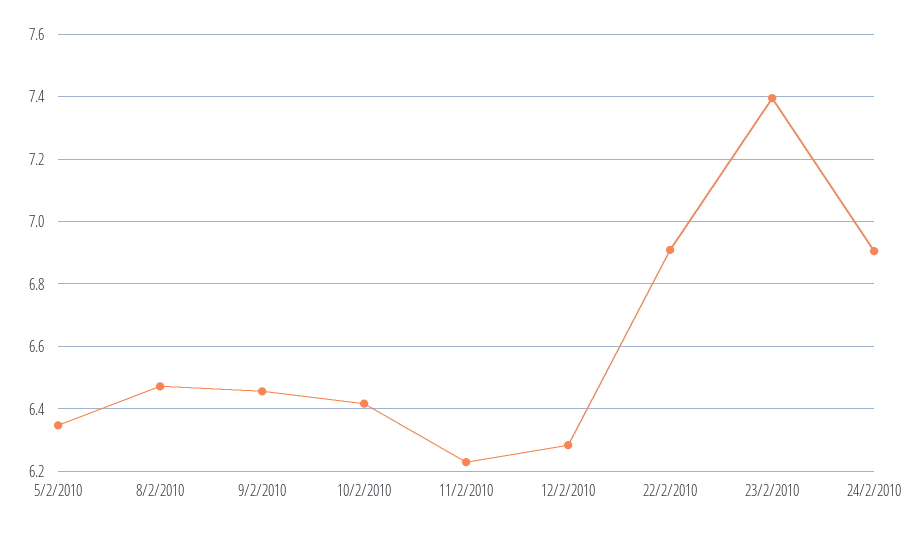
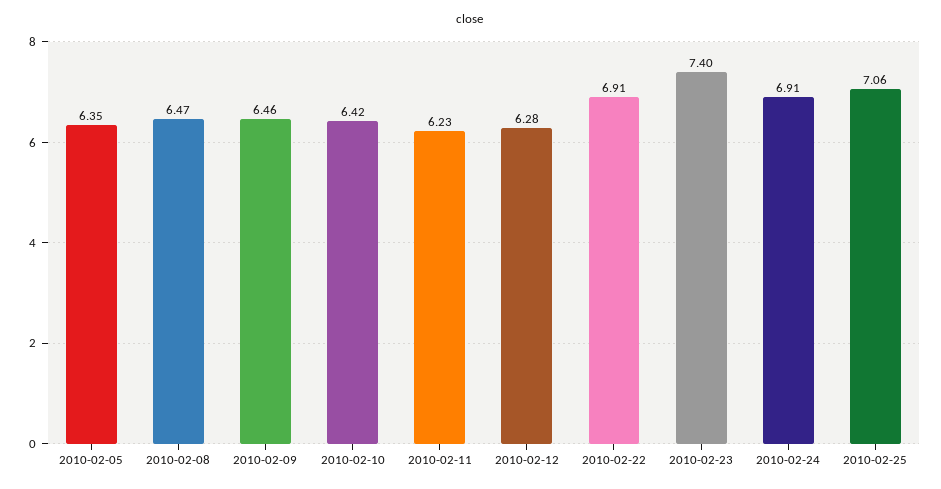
2010-02-25: none -> 7.06

